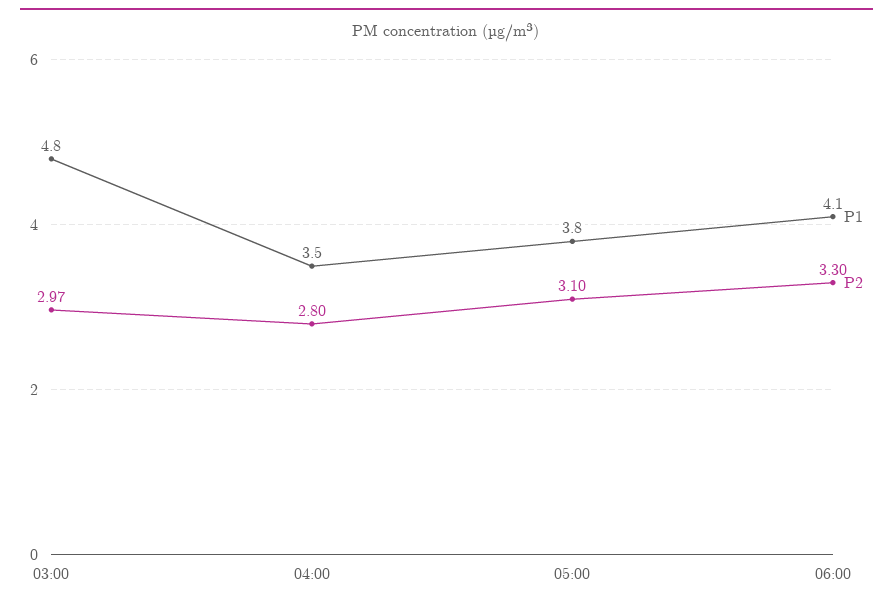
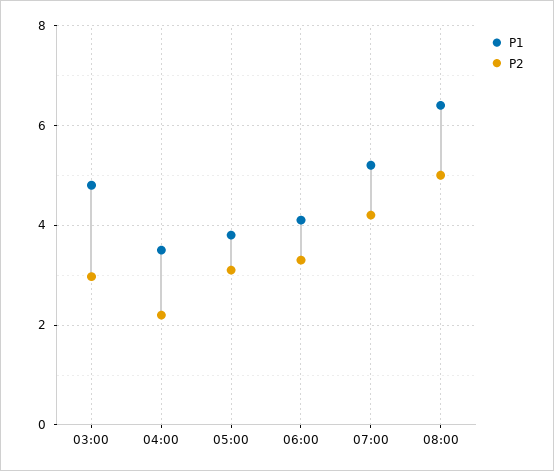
P2, 04:00: 2.8 -> 2.2
P1, 07:00: none -> 5.2
P2, 07:00: none -> 4.2
P1, 08:00: none -> 6.4
P2, 08:00: none -> 5

